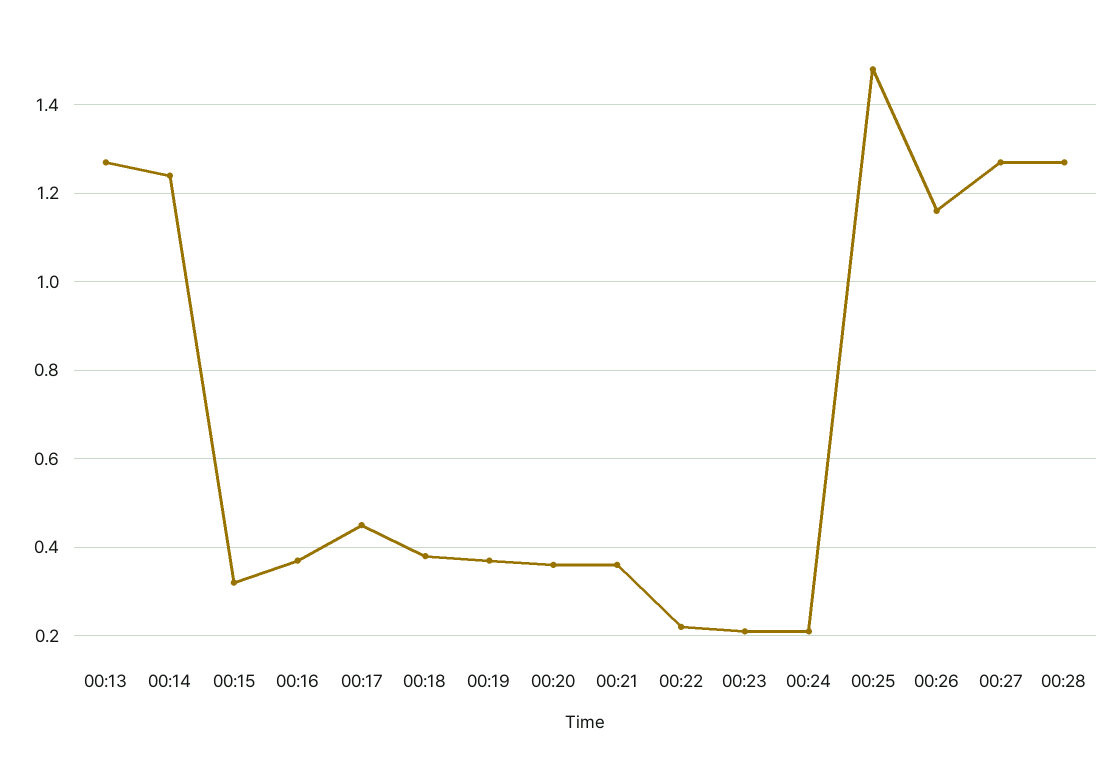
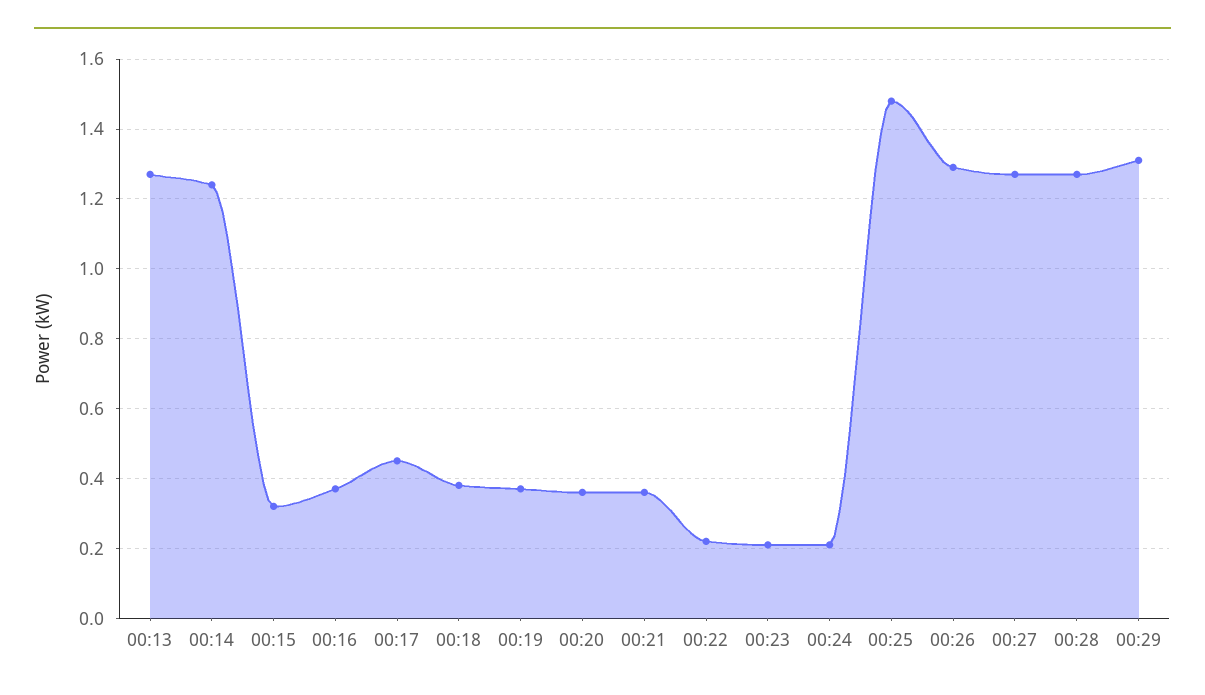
00:26: 1.15 -> 1.3
00:29: none -> 1.3

